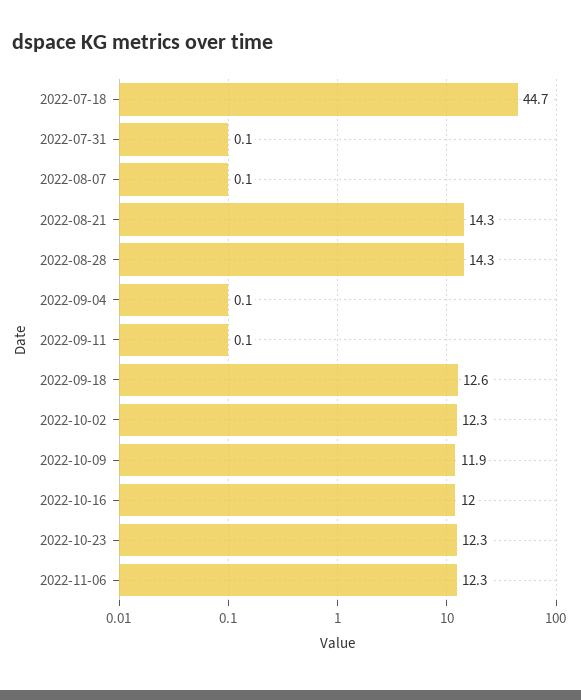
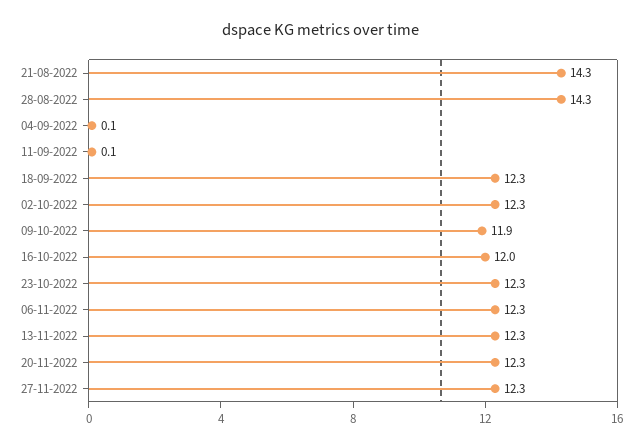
2022-07-18: 44.7 -> none
2022-07-31: 0.1 -> none
2022-08-07: 0.1 -> none
2022-09-18: 12.6 -> 12.3
13-11-2022: none -> 12.3
20-11-2022: none -> 12.3
27-11-2022: none -> 12.3

